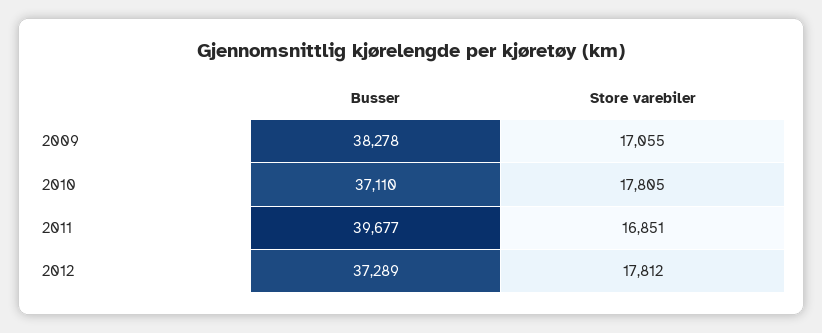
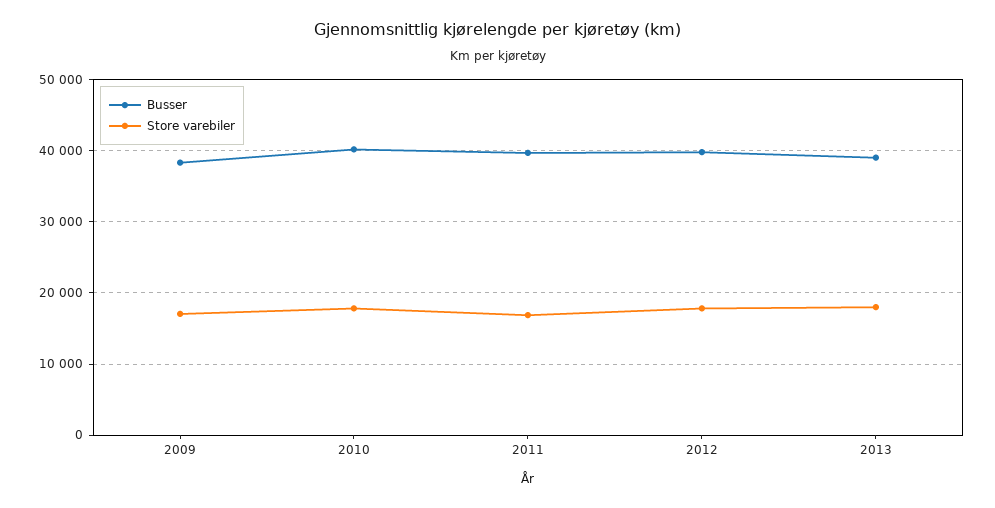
Busser, 2010: 37110 -> 40000
Busser, 2012: 37289 -> 40000
Busser, 2013: none -> 39000
Store varebiler, 2013: none -> 18000

